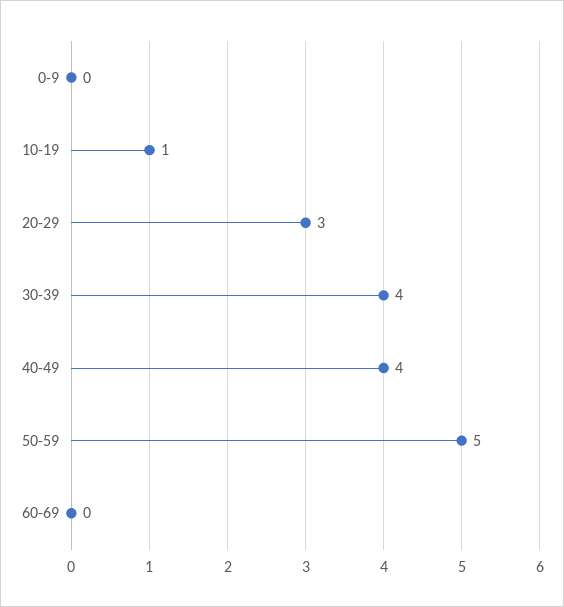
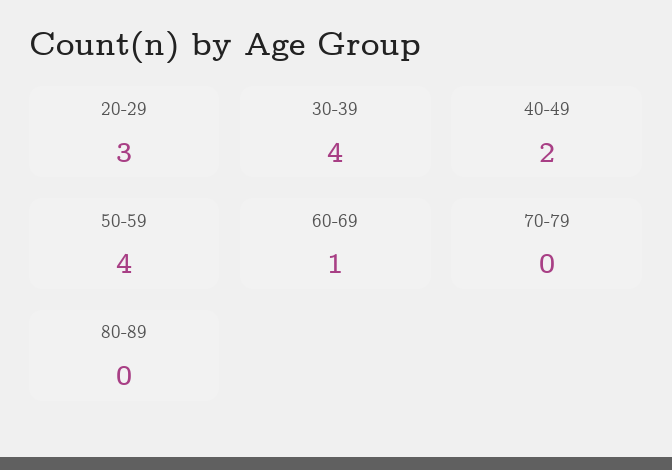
0-9: 0 -> none
10-19: 1 -> none
40-49: 4 -> 2
50-59: 5 -> 4
60-69: 0 -> 1
70-79: none -> 0
80-89: none -> 0

